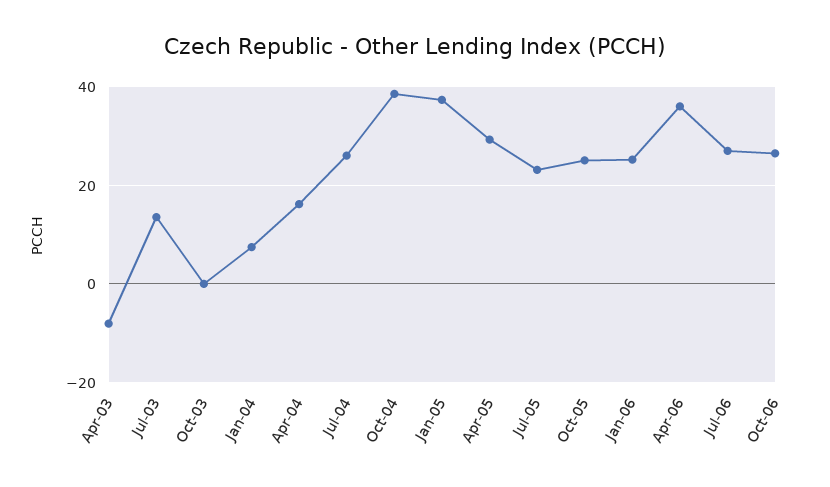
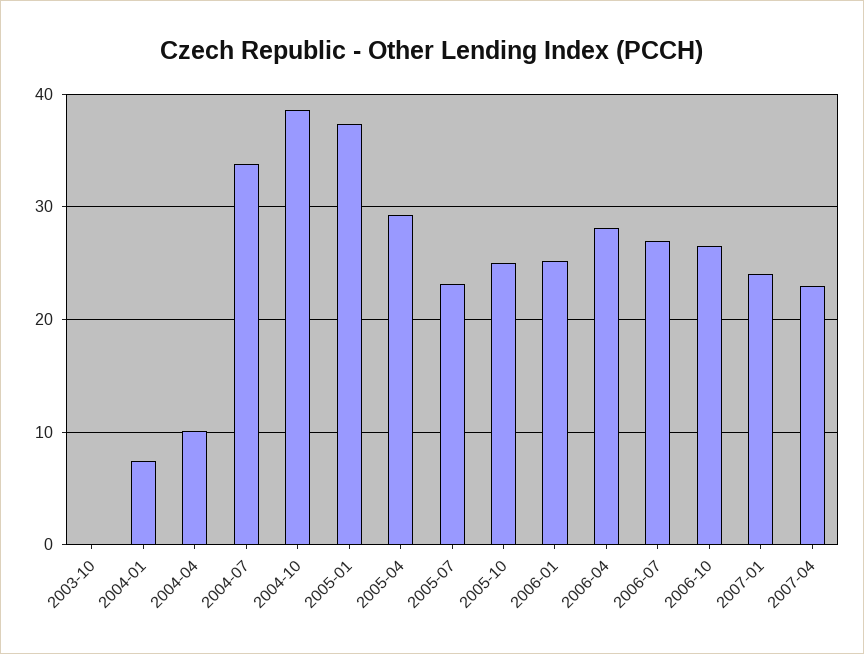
Apr-03: -8 -> none
Jul-03: 14 -> none
Apr-04: 16 -> 10
Jul-04: 26 -> 34
Apr-06: 36 -> 28
2007-01: none -> 24
2007-04: none -> 23

